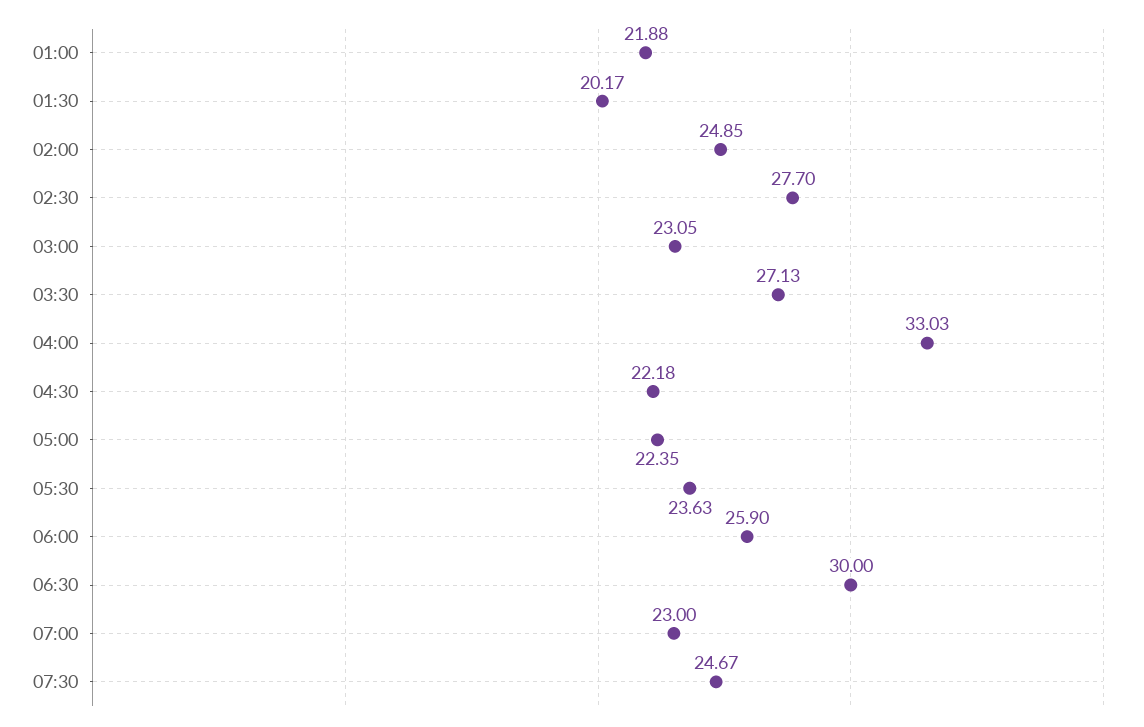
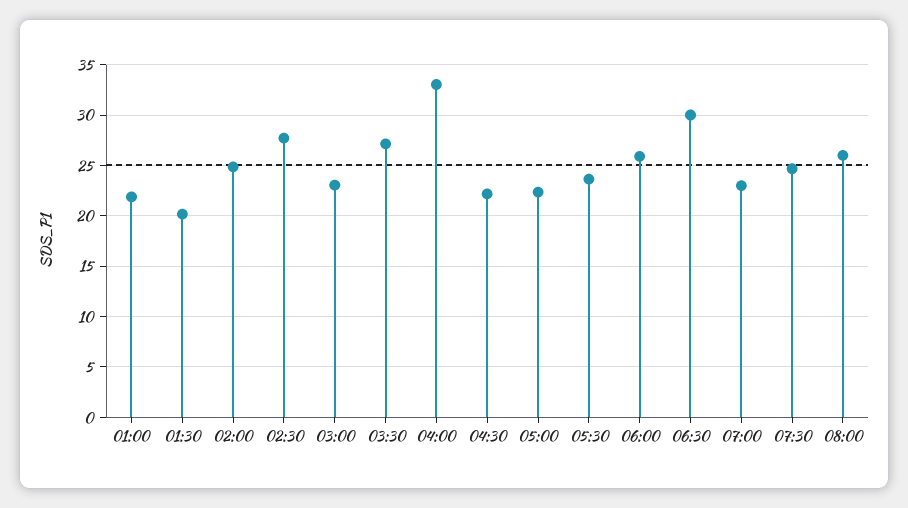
08:00: none -> 26

